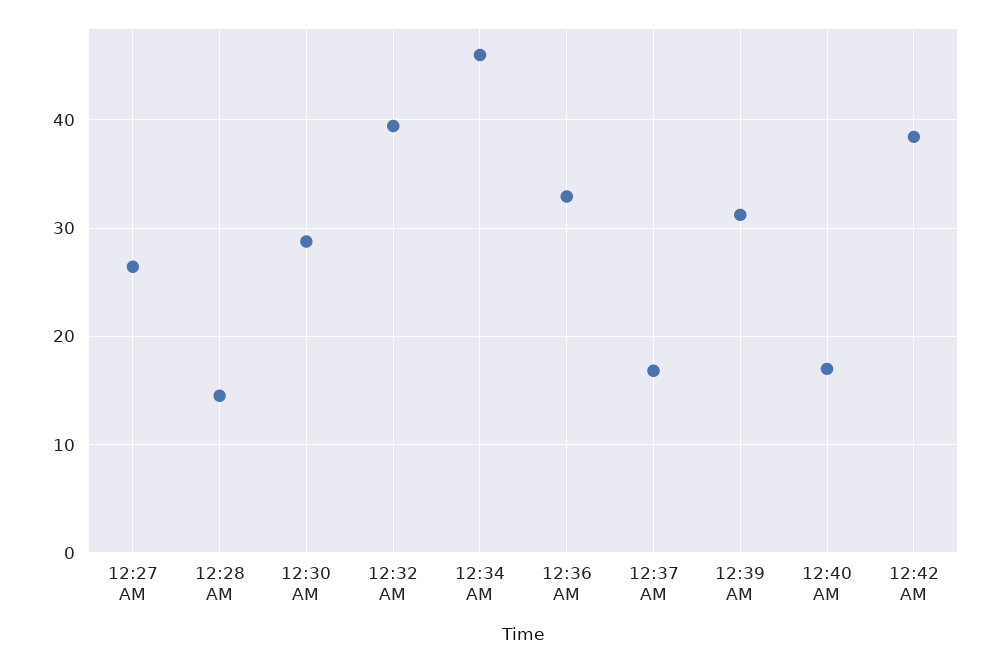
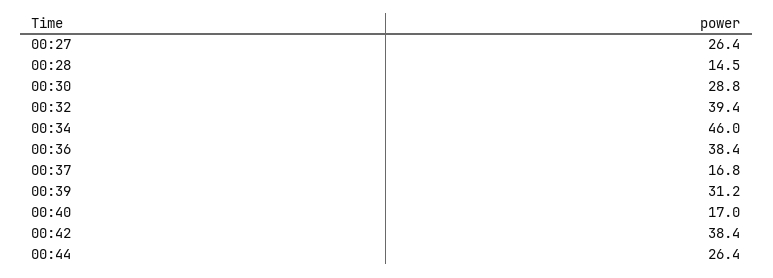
12:36 AM: 33 -> 38.4
00:44: none -> 26.4

